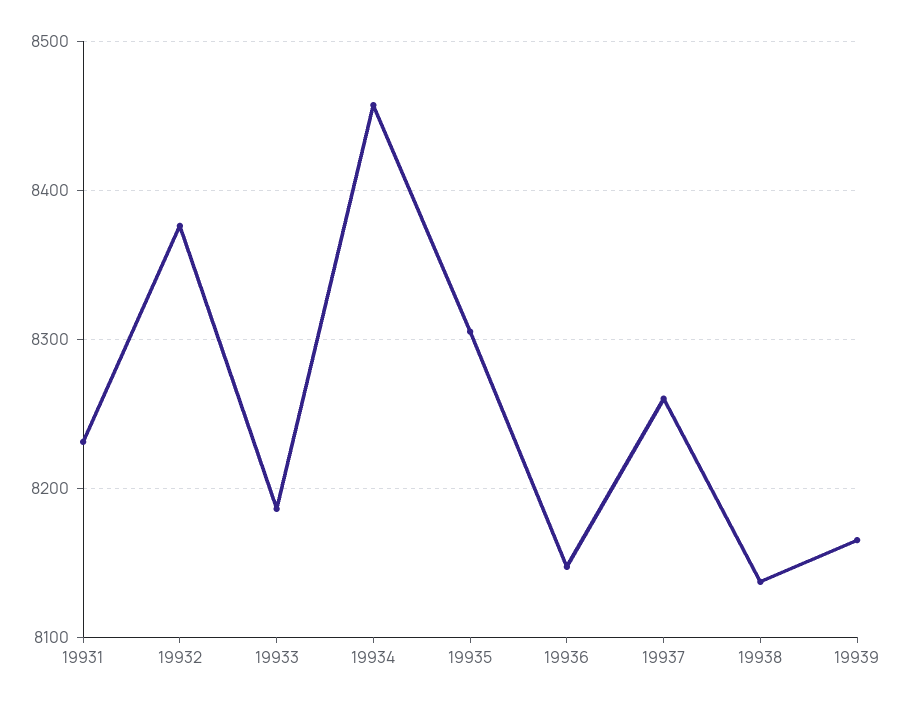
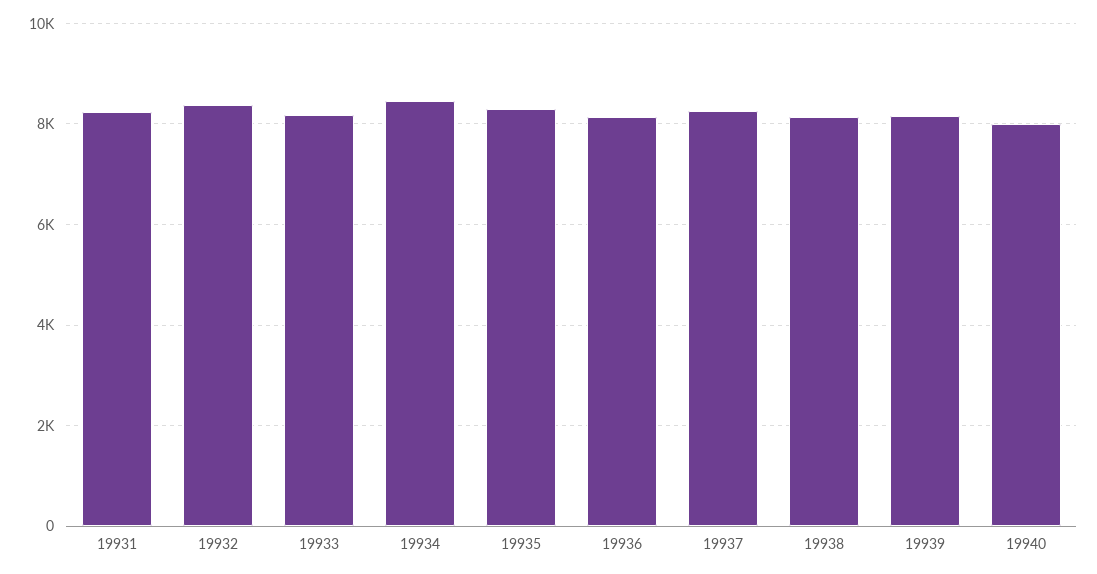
19940: none -> 8000

